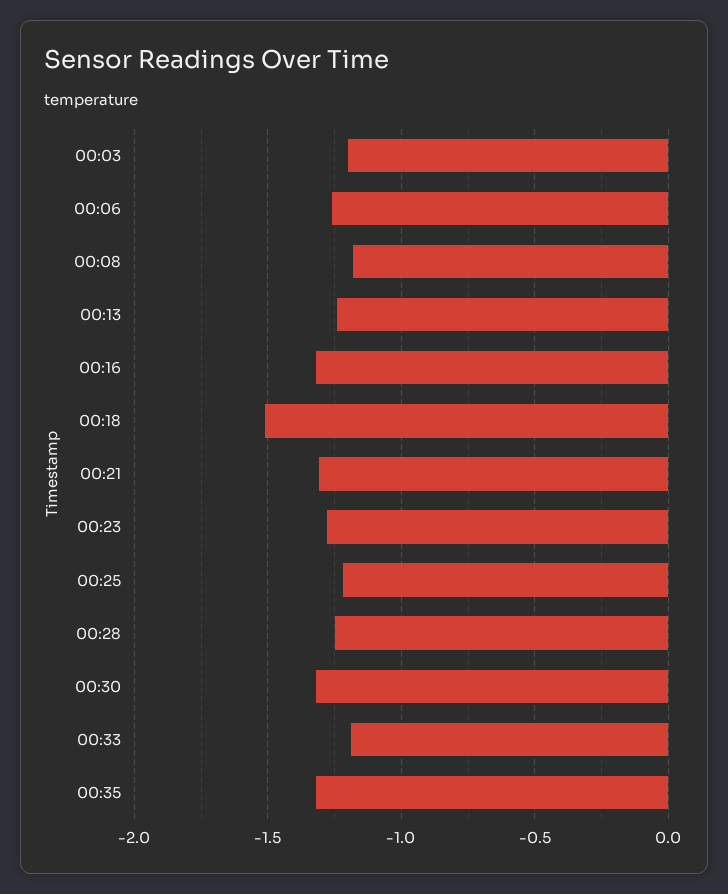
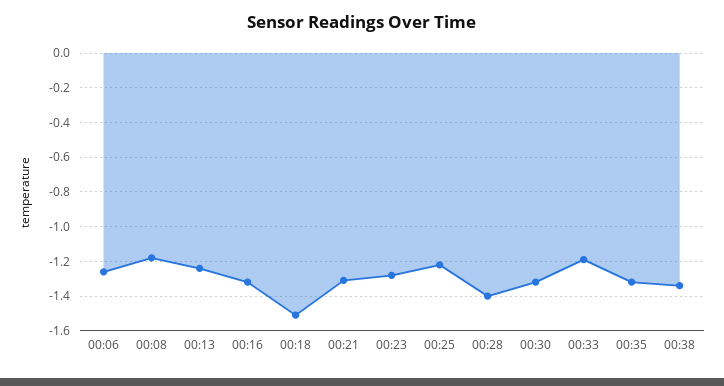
00:03: -1.2 -> none
00:28: -1.25 -> -1.4
00:38: none -> -1.35

